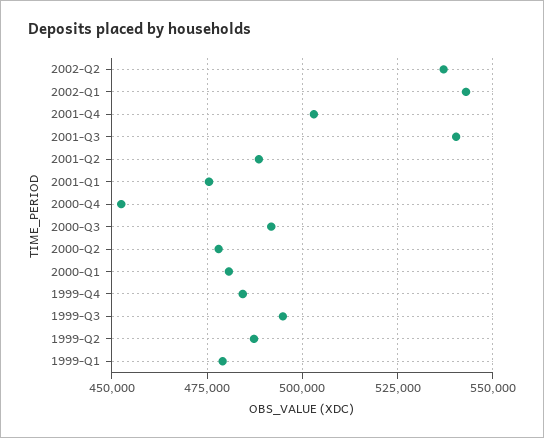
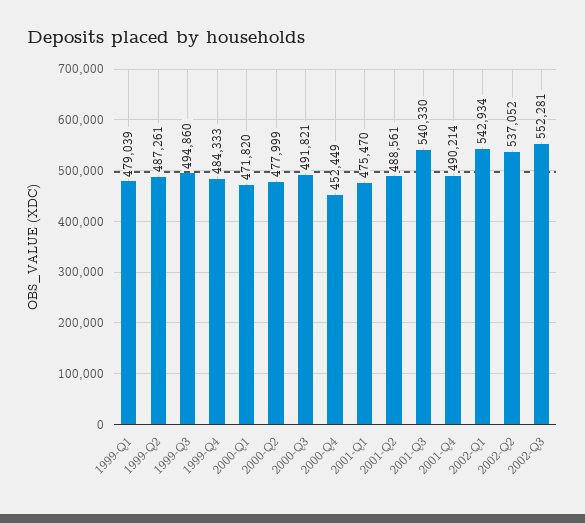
2001-Q4: 502500 -> 490214
2000-Q1: 480000 -> 471820
2002-Q3: none -> 552281

